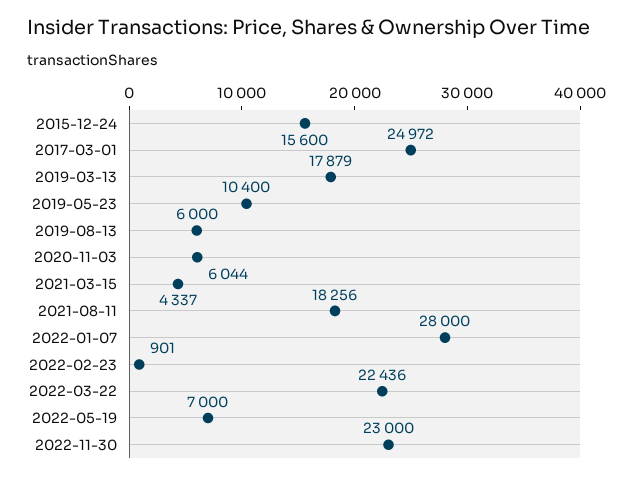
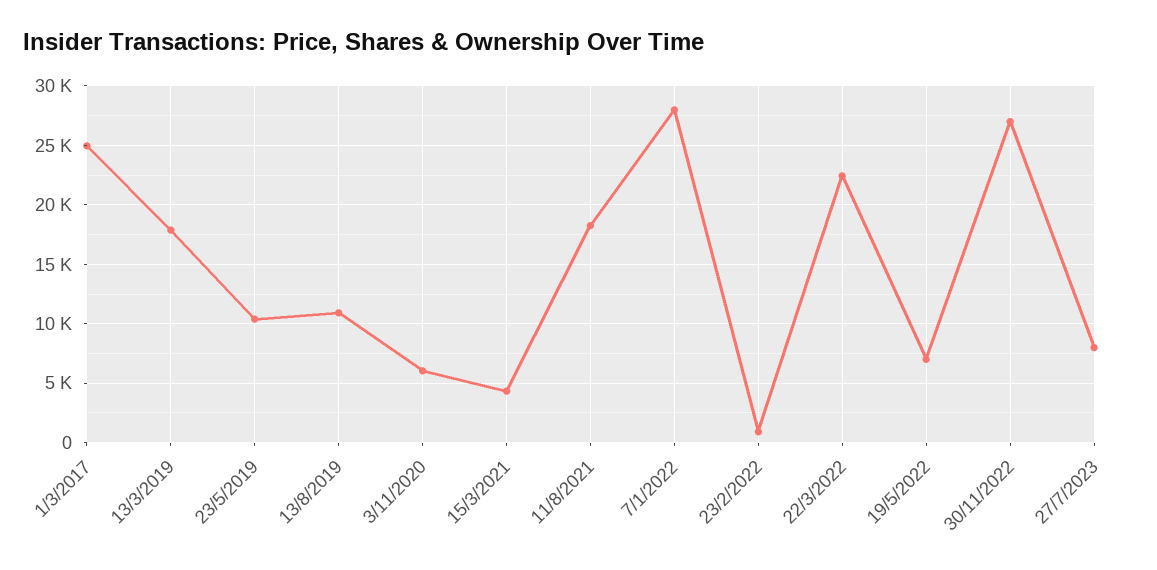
2015-12-24: 15600 -> none
2019-08-13: 6000 -> 11000
2022-11-30: 23000 -> 27000
27/7/2023: none -> 8000

